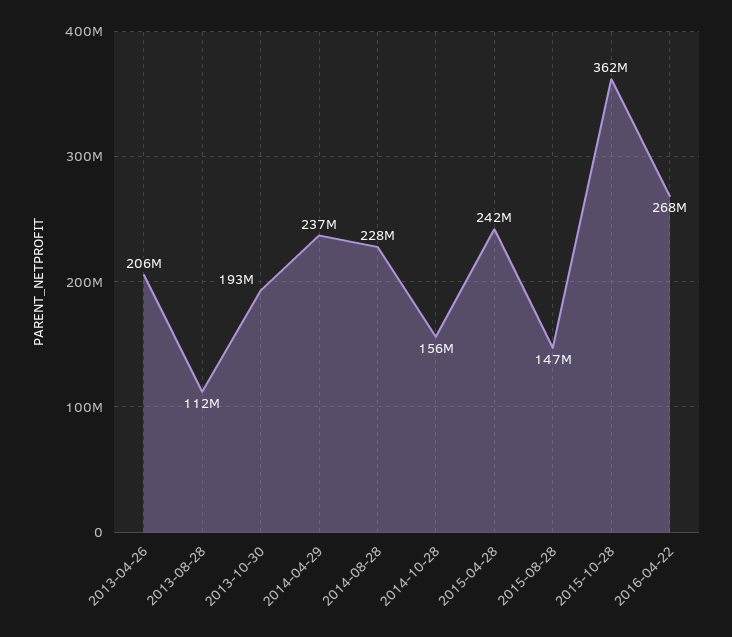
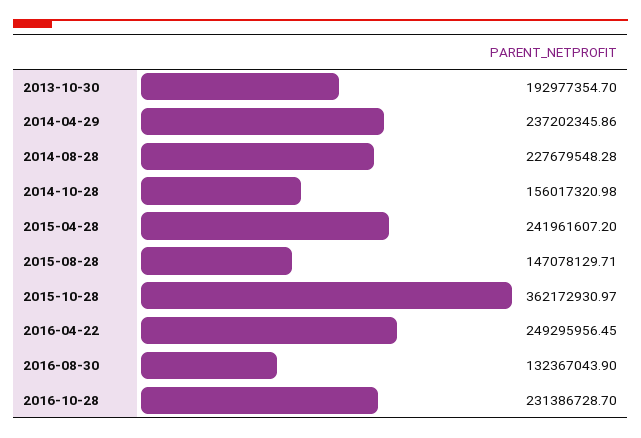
2013-04-26: 206000000 -> none
2013-08-28: 112000000 -> none
2016-04-22: 268000000 -> 249295956.45
2016-08-30: none -> 132367043.9
2016-10-28: none -> 231386728.7

